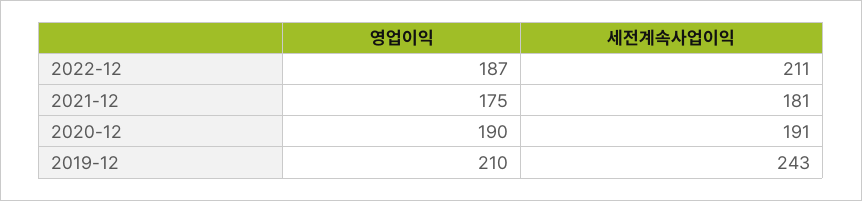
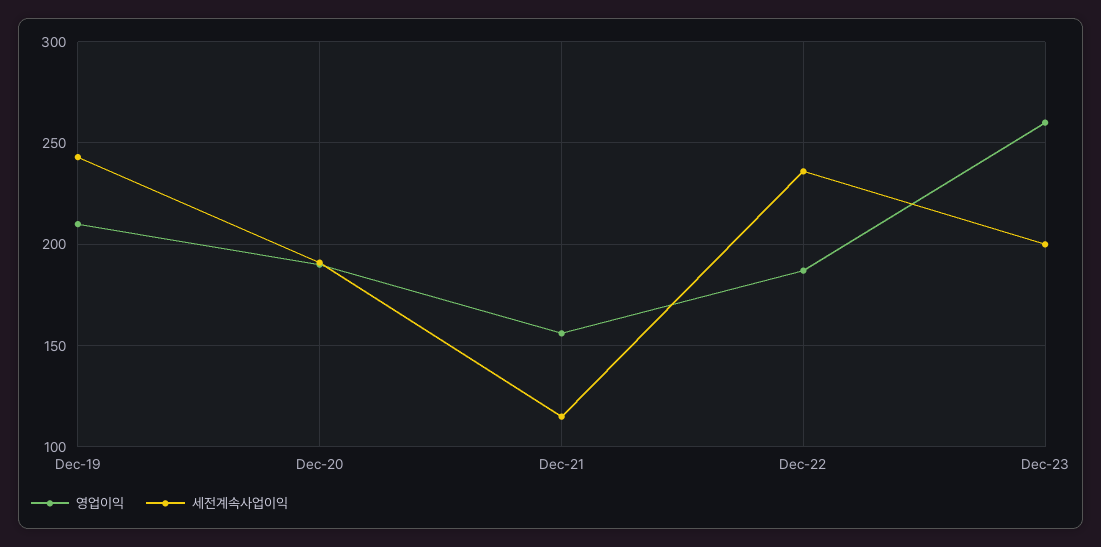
세전계속사업이익, 2022-12: 211 -> 235
영업이익, 2021-12: 175 -> 155
세전계속사업이익, 2021-12: 181 -> 115
영업이익, Dec-23: none -> 260
세전계속사업이익, Dec-23: none -> 200

